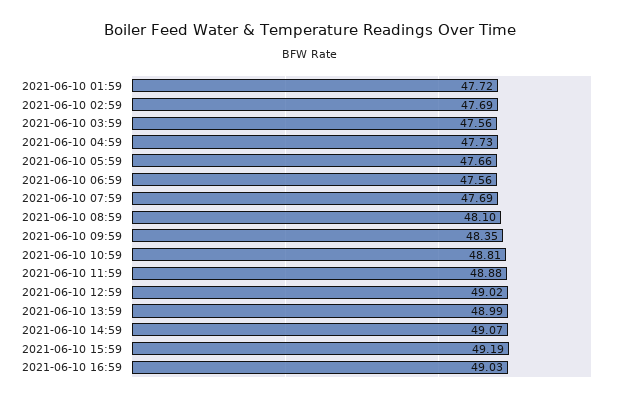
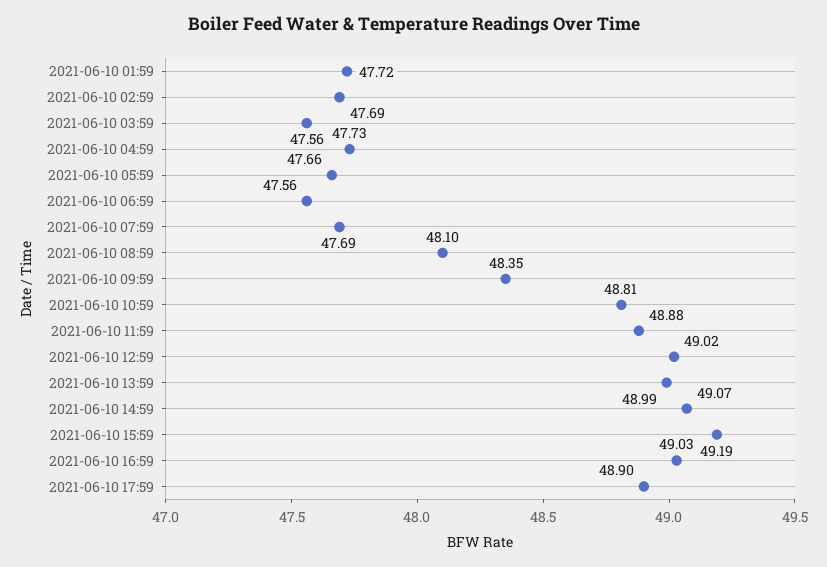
2021-06-10 17:59: none -> 48.9

